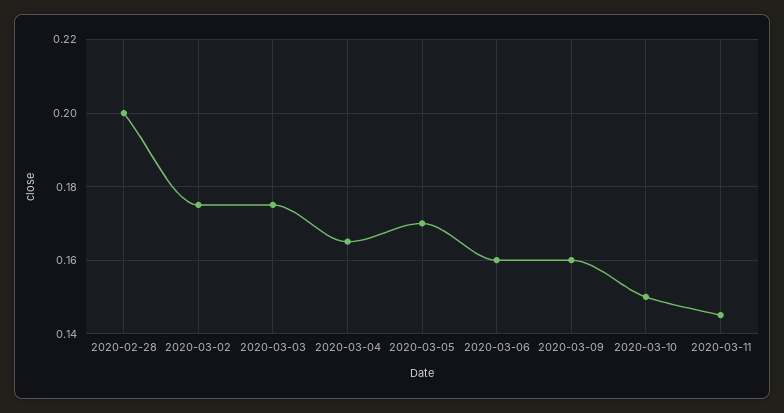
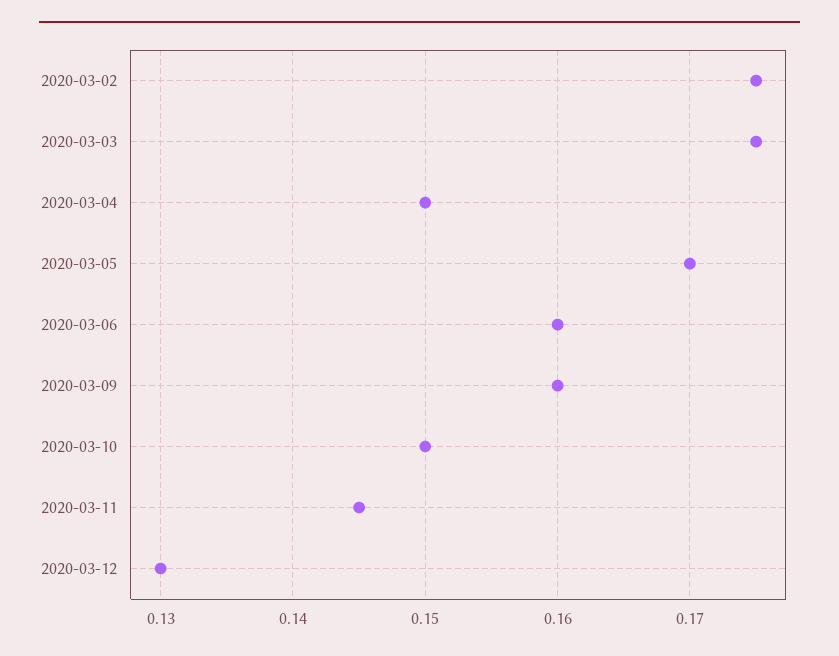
2020-02-28: 0.2 -> none
2020-03-04: 0.165 -> 0.15
2020-03-12: none -> 0.13

